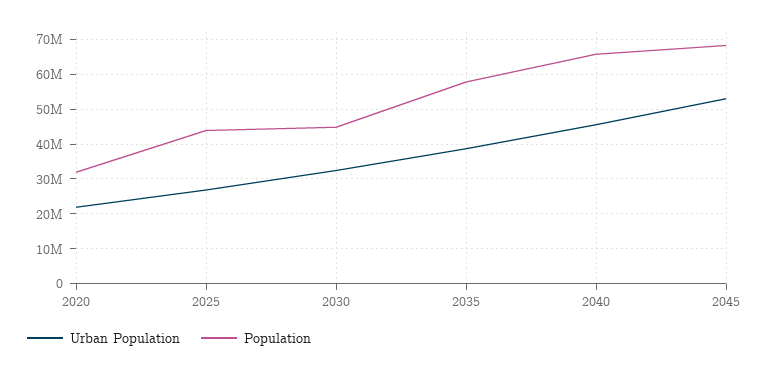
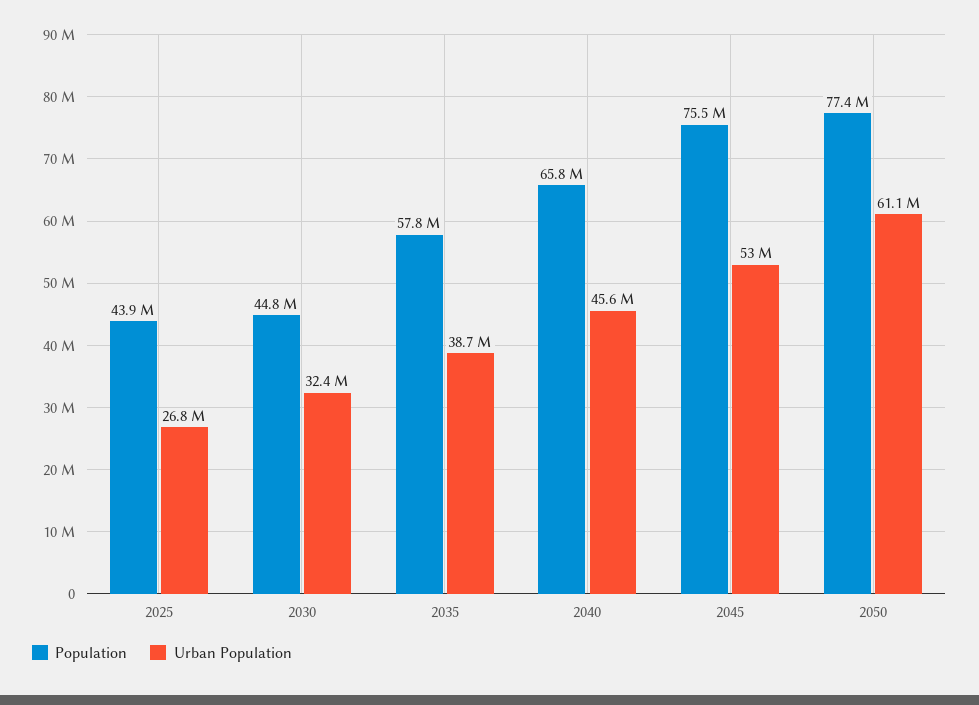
Urban Population, 2020: 22000000 -> none
Population, 2020: 32000000 -> none
Population, 2045: 68000000 -> 75500000
Population, 2050: none -> 77400000
Urban Population, 2050: none -> 61100000

